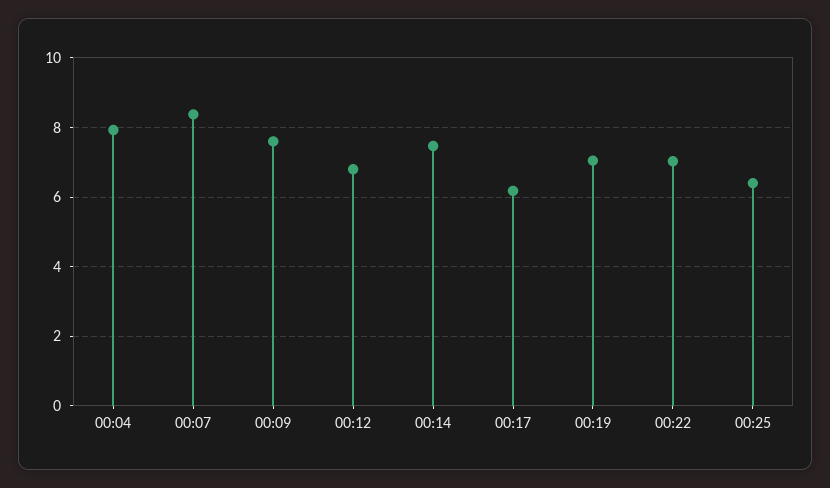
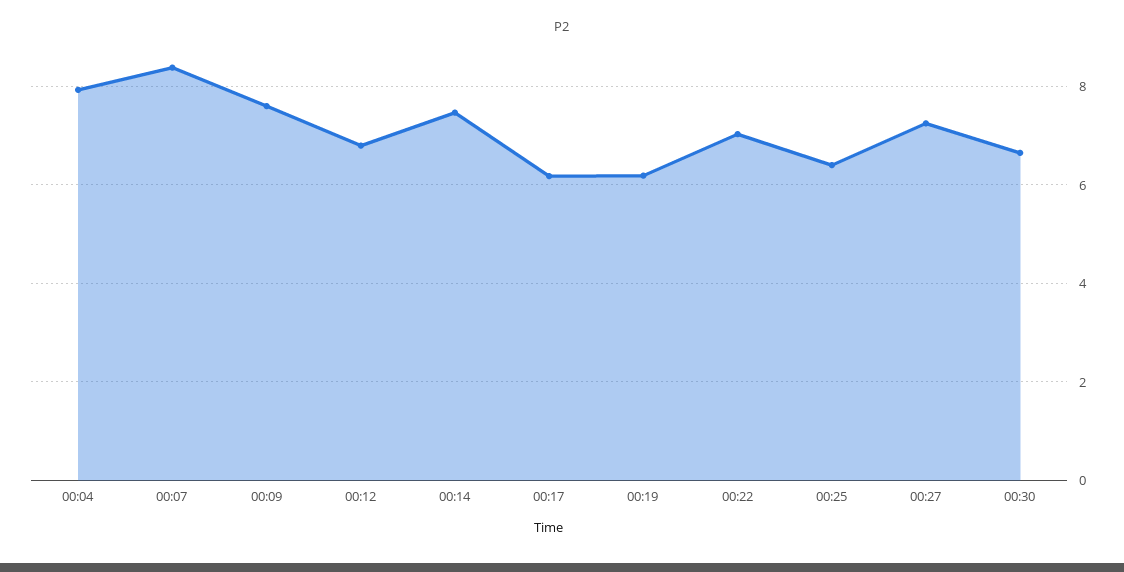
00:19: 7 -> 6.2
00:27: none -> 7.2
00:30: none -> 6.6

